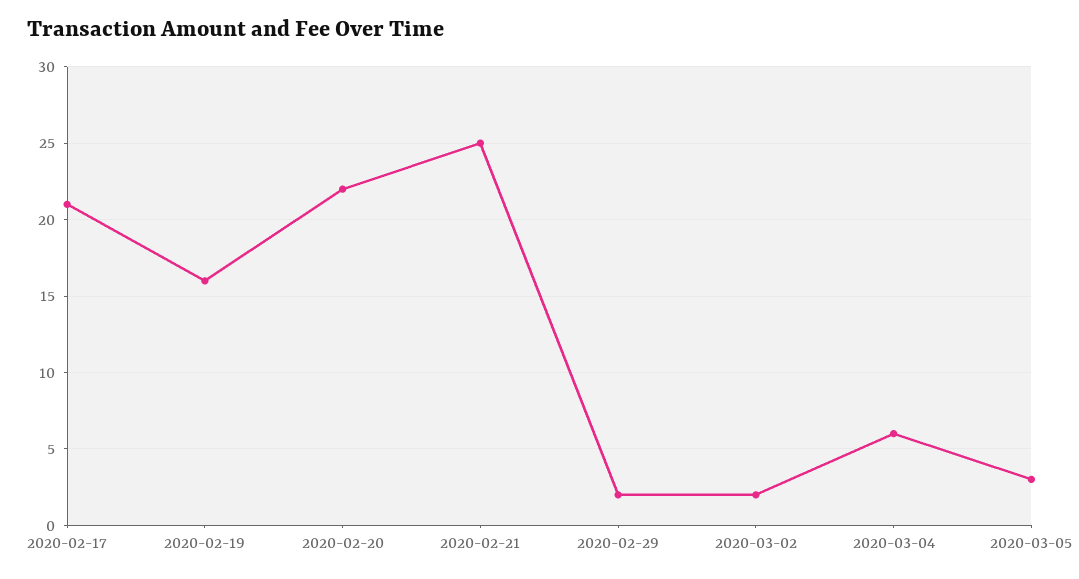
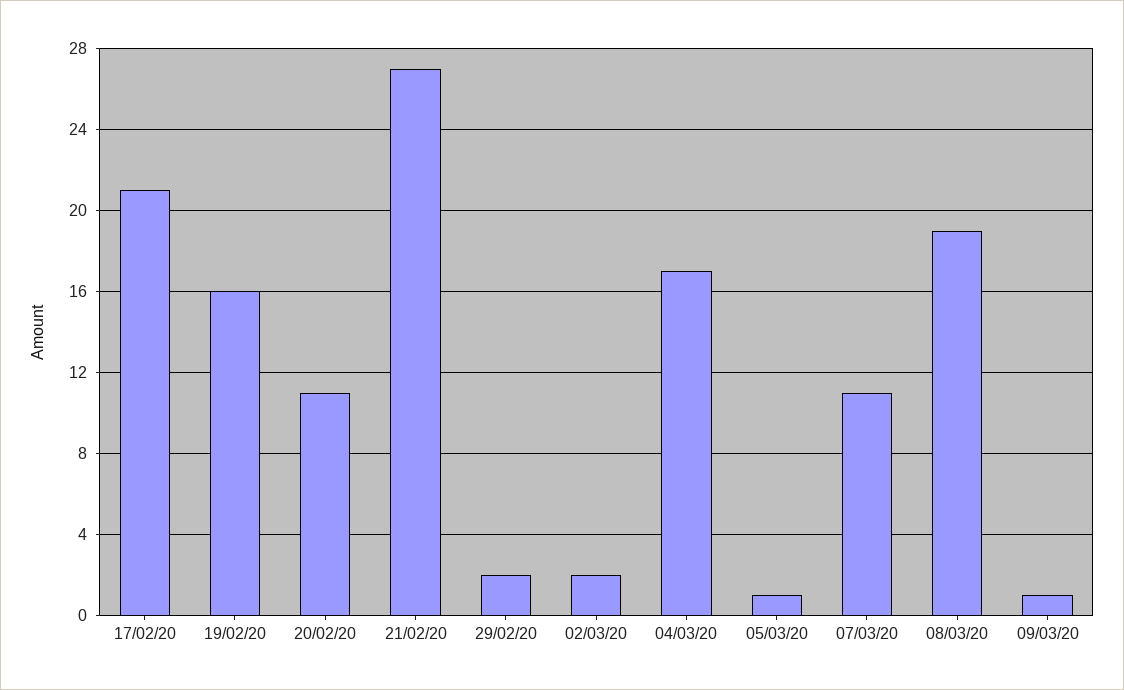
2020-02-20: 22 -> 11
2020-02-21: 25 -> 27
2020-03-04: 6 -> 17
2020-03-05: 3 -> 1
07/03/20: none -> 11
08/03/20: none -> 19
09/03/20: none -> 1

